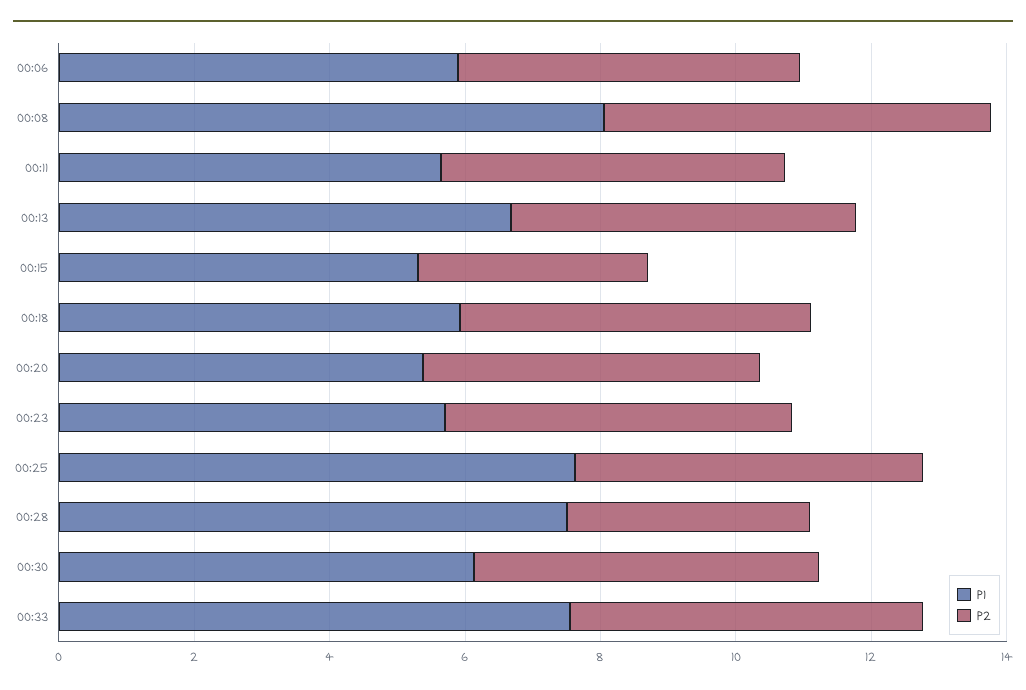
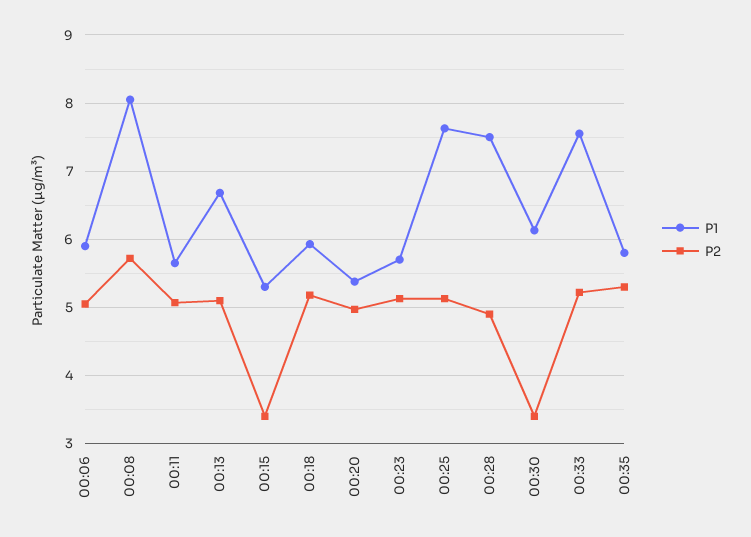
P2, 00:28: 3.5 -> 4.9
P2, 00:30: 5 -> 3.4
P1, 00:35: none -> 5.8
P2, 00:35: none -> 5.3

